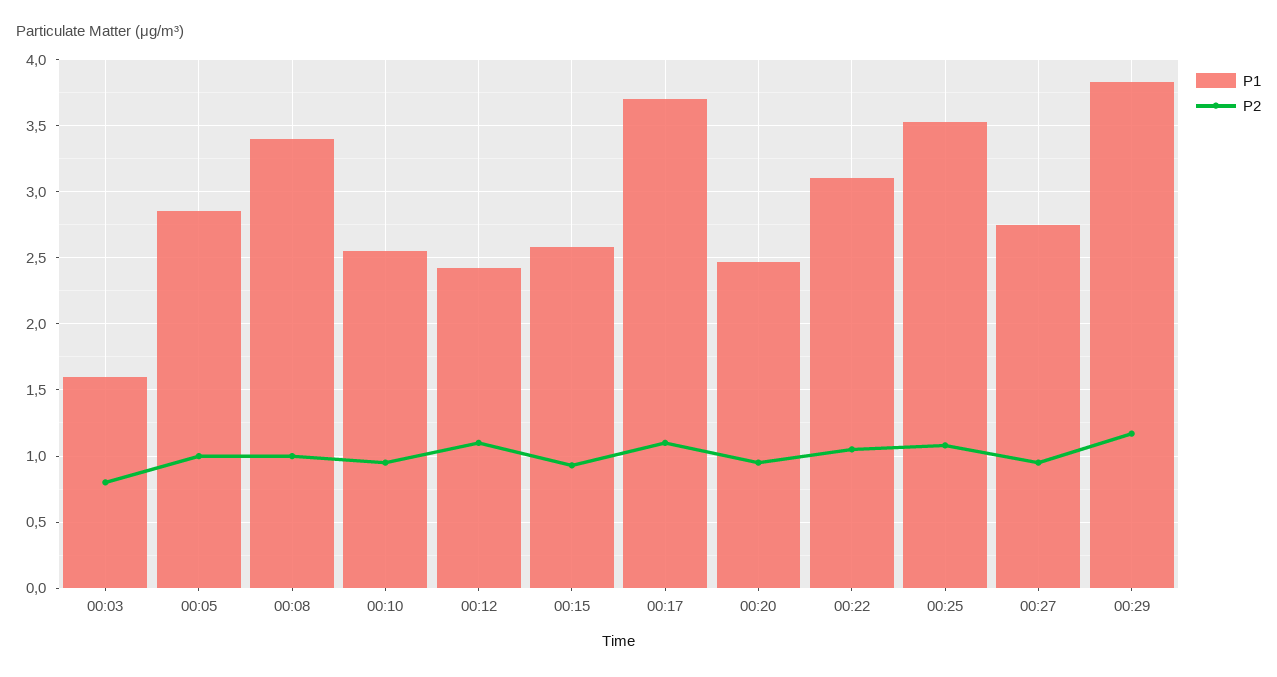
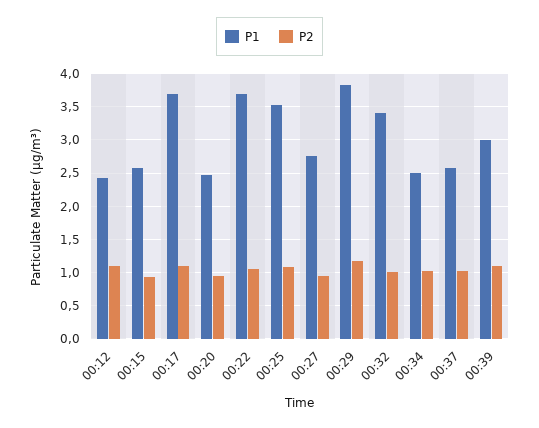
P1, 00:03: 1.6 -> none
P2, 00:03: 0.8 -> none
P1, 00:05: 2.85 -> none
P2, 00:05: 1 -> none
P1, 00:08: 3.4 -> none
P2, 00:08: 1 -> none
P1, 00:10: 2.55 -> none
P2, 00:10: 0.95 -> none
P1, 00:22: 3.1 -> 3.7
P1, 00:32: none -> 3.4
P2, 00:32: none -> 1
P1, 00:34: none -> 2.5
P2, 00:34: none -> 1
P1, 00:37: none -> 2.6
P2, 00:37: none -> 1
P1, 00:39: none -> 3
P2, 00:39: none -> 1.1

